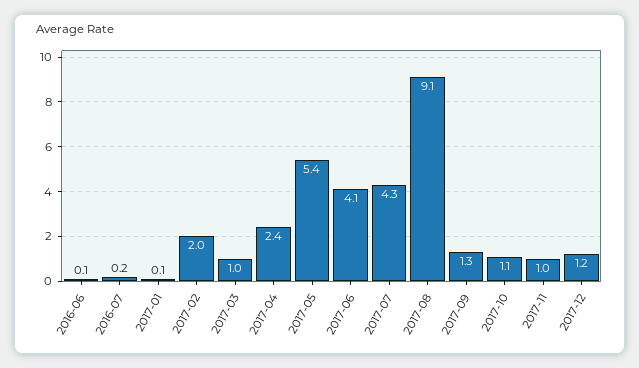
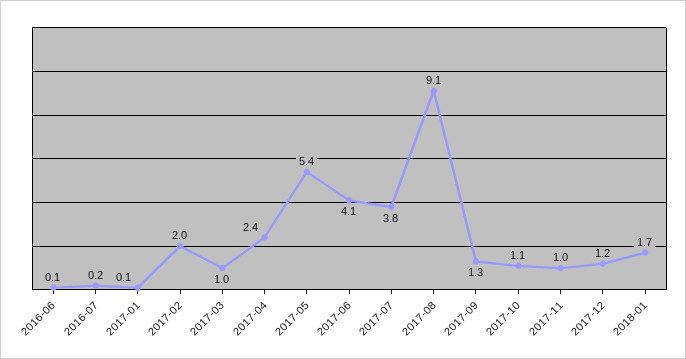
2017-07: 4.3 -> 3.8
2018-01: none -> 1.7

